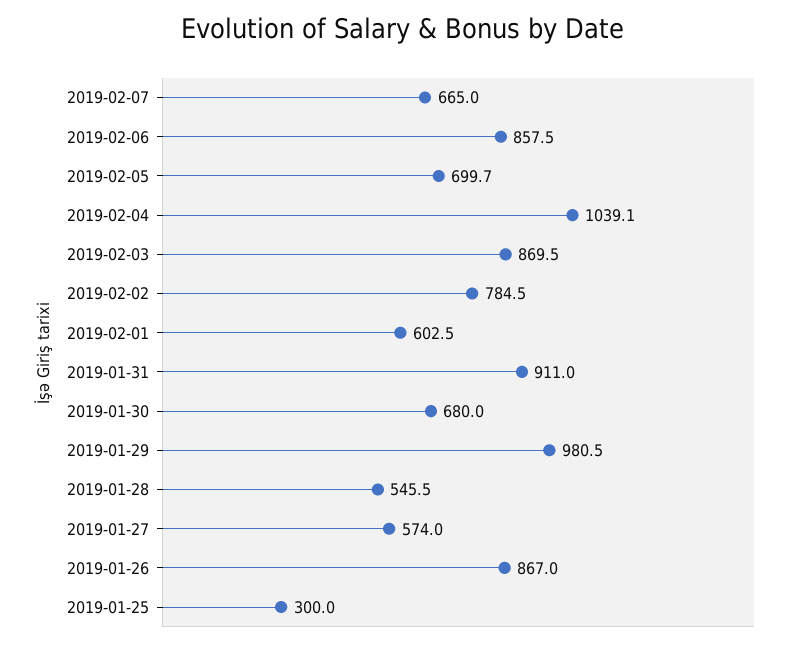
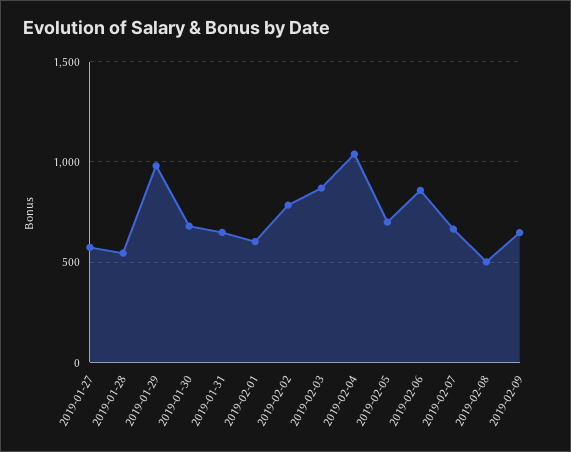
2019-01-31: 911 -> 650
2019-01-26: 867 -> none
2019-01-25: 300 -> none
2019-02-08: none -> 500
2019-02-09: none -> 650

